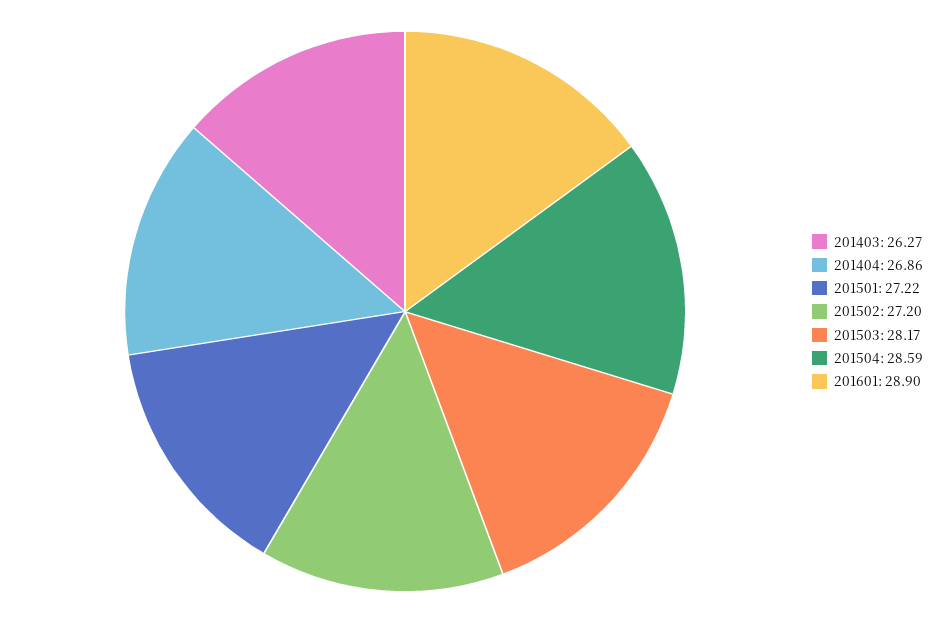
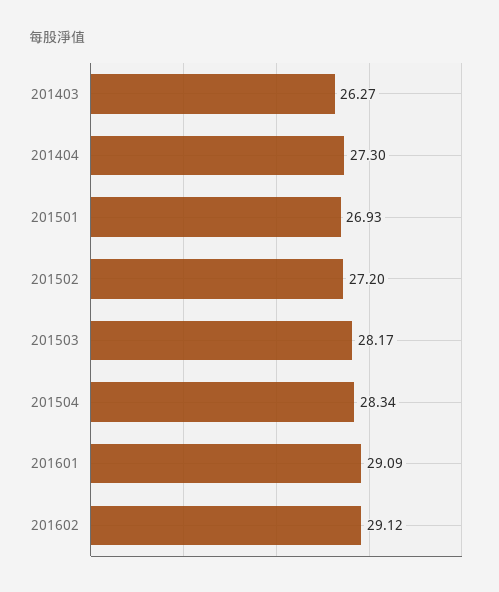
201404: 26.86 -> 27.3
201501: 27.22 -> 26.93
201504: 28.59 -> 28.34
201601: 28.9 -> 29.09
201602: none -> 29.12

